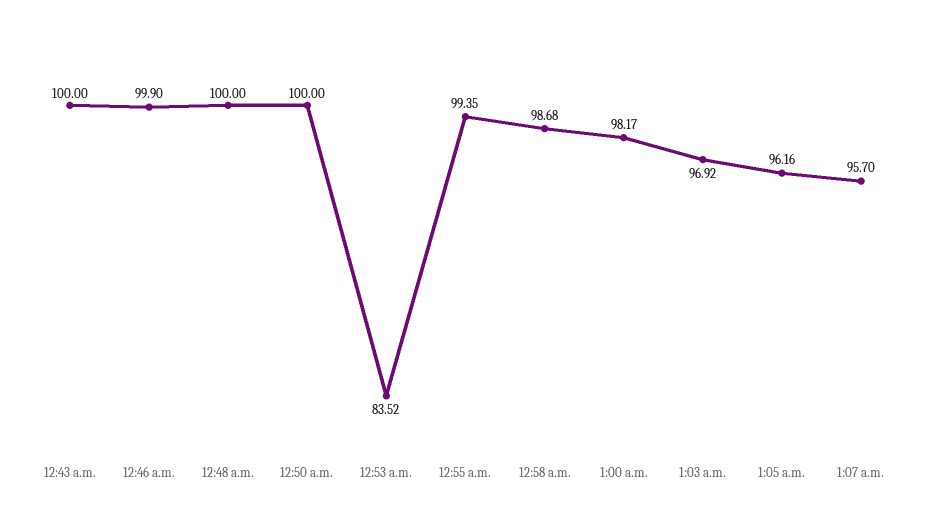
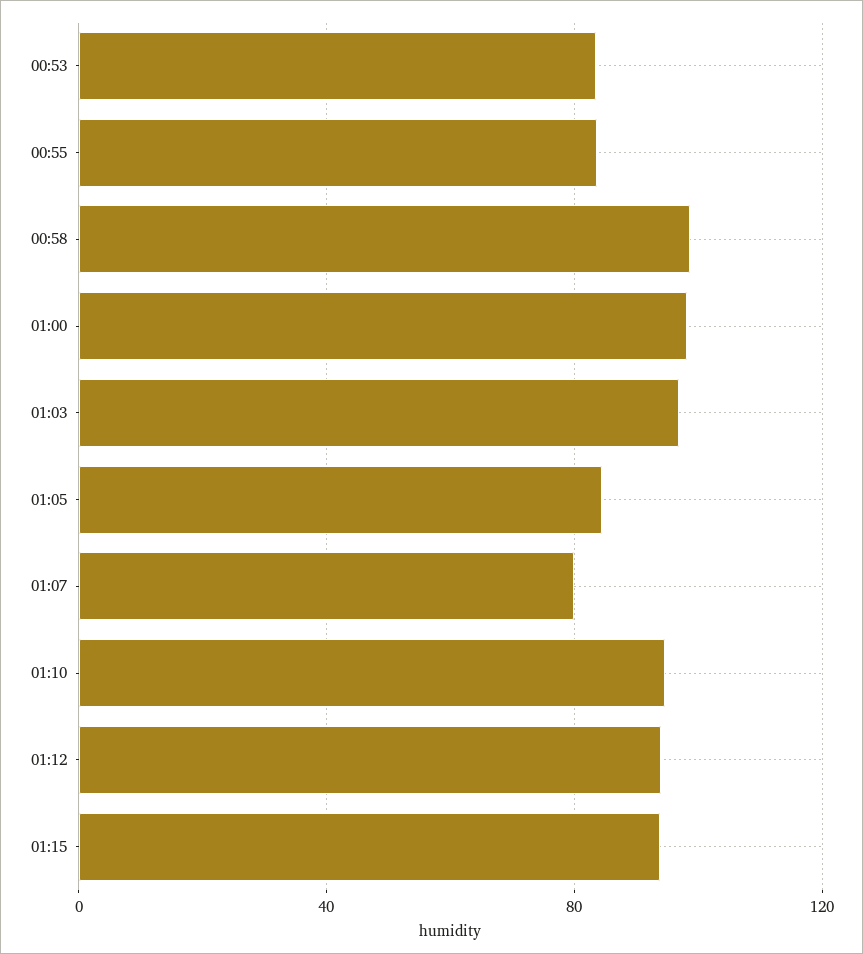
12:43 a.m.: 100 -> none
12:46 a.m.: 99.9 -> none
12:48 a.m.: 100 -> none
12:50 a.m.: 100 -> none
12:55 a.m.: 99.35 -> 85
1:05 a.m.: 96.16 -> 85
1:07 a.m.: 95.7 -> 80
01:10: none -> 95
01:12: none -> 95
01:15: none -> 95

